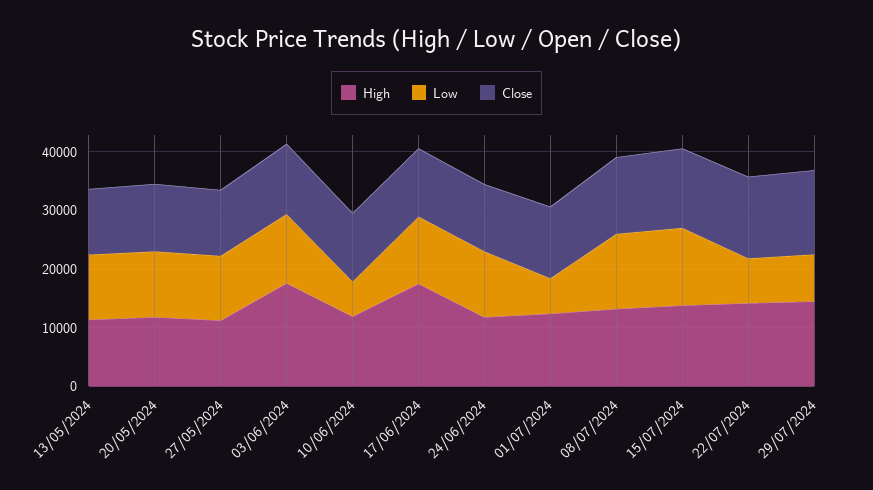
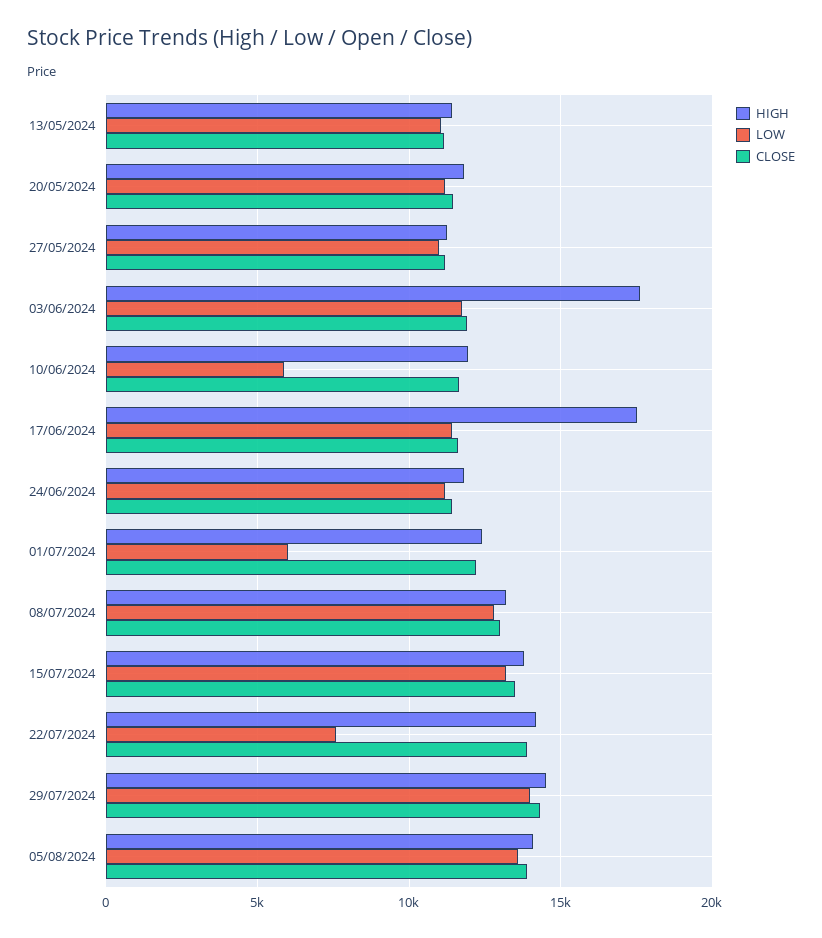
Low, 29/07/2024: 8000 -> 14000
High, 05/08/2024: none -> 14000
Low, 05/08/2024: none -> 13500
Close, 05/08/2024: none -> 14000

